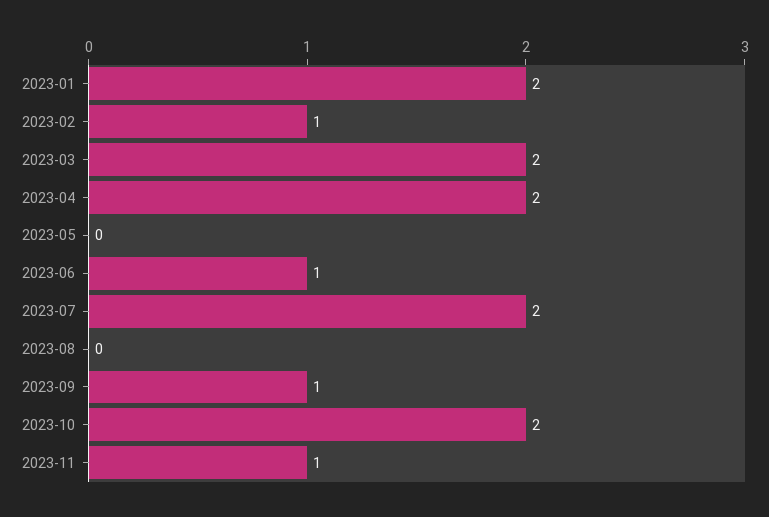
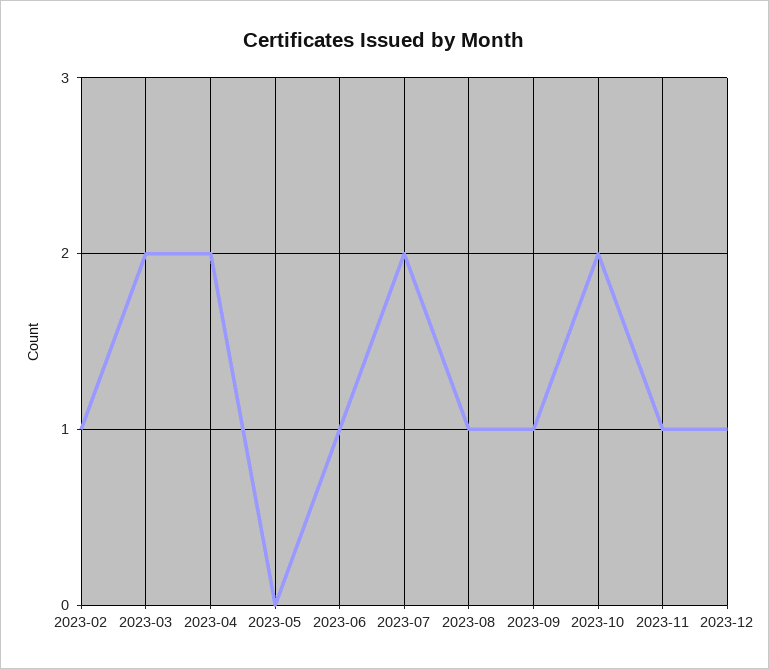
2023-01: 2 -> none
2023-08: 0 -> 1
2023-12: none -> 1

